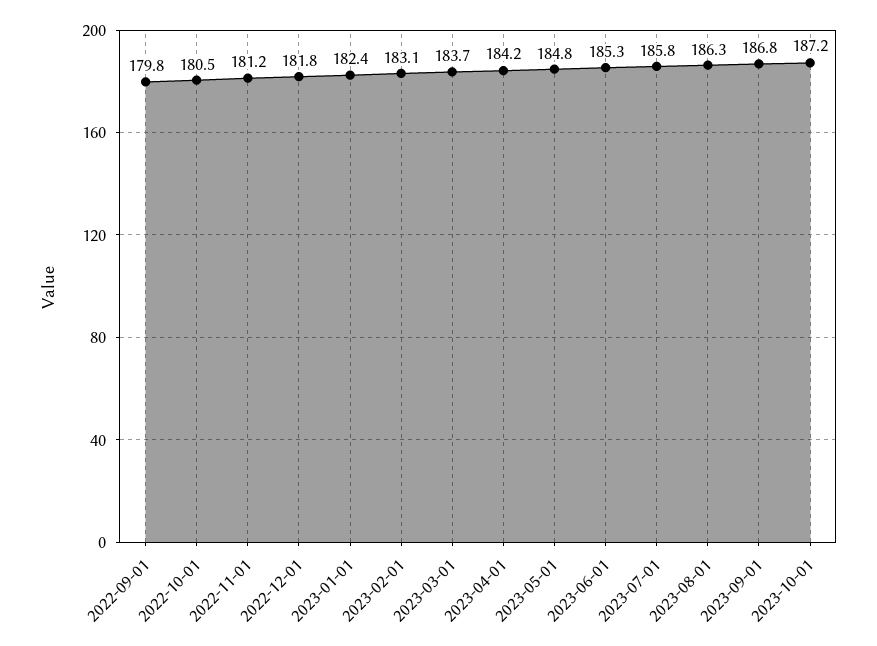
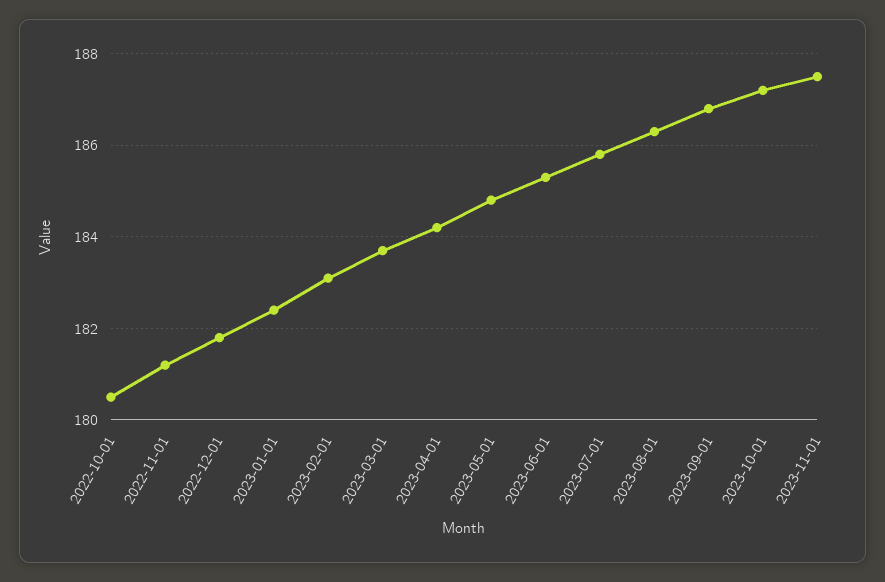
2022-09-01: 179.8 -> none
2023-11-01: none -> 187.5

